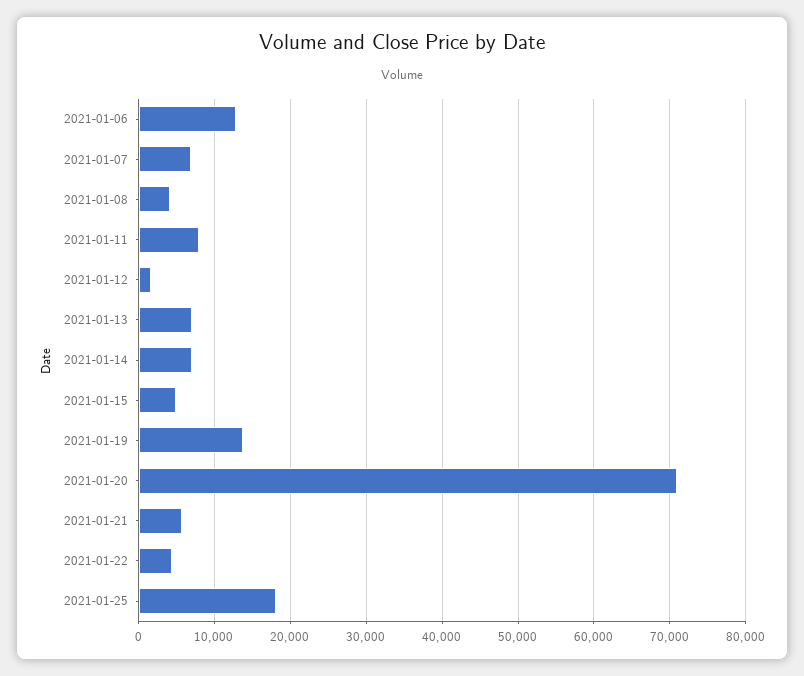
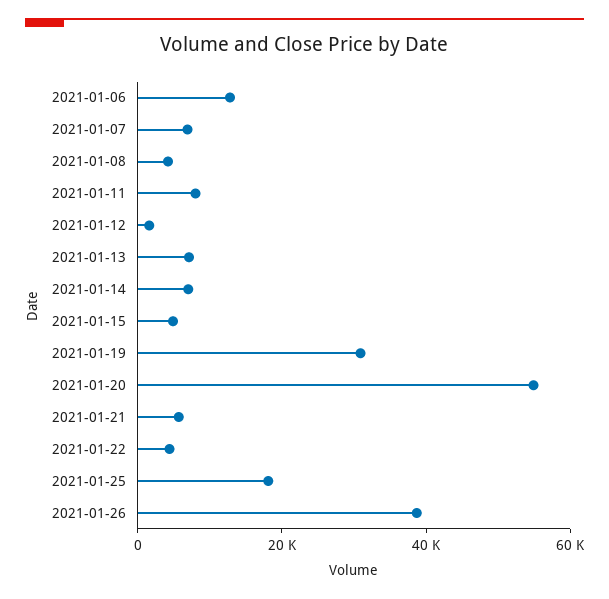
2021-01-19: 14000 -> 30000
2021-01-20: 71000 -> 55000
2021-01-26: none -> 40000

